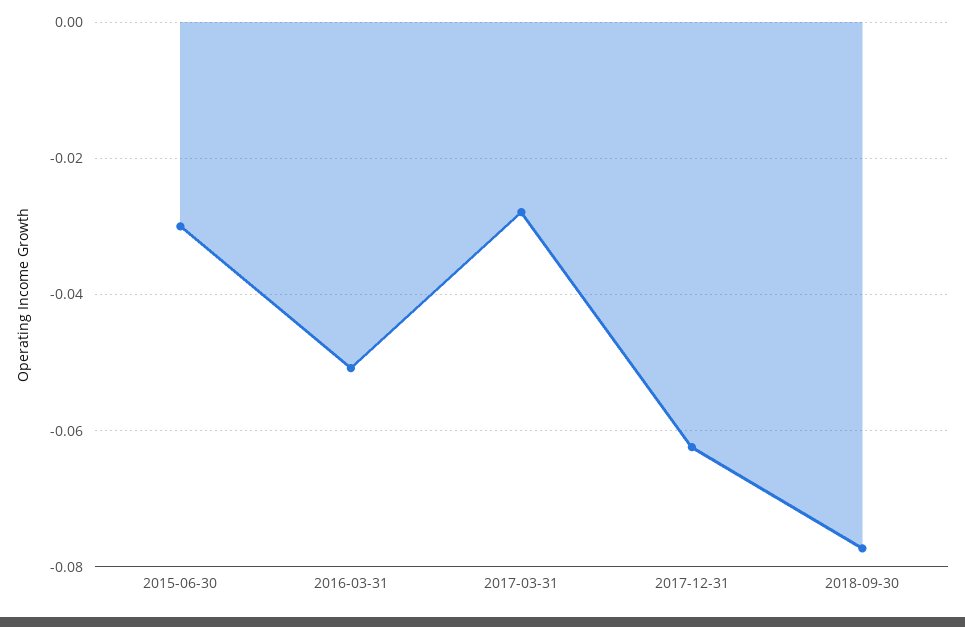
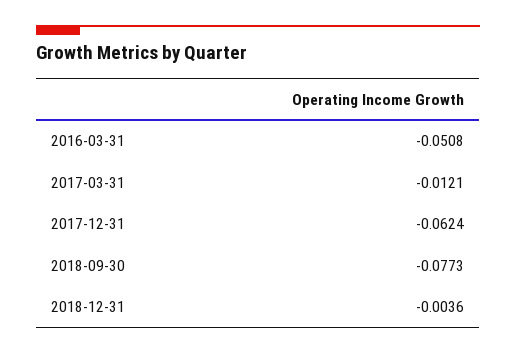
2015-06-30: -0.03 -> none
2017-03-31: -0.028 -> -0.0121
2018-12-31: none -> -0.0036

